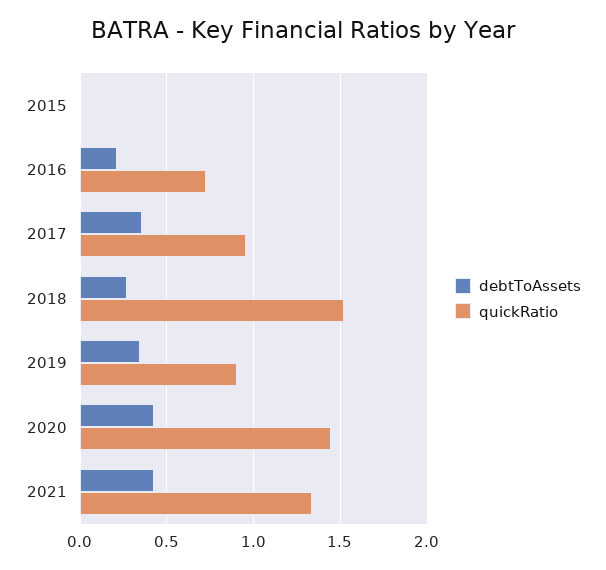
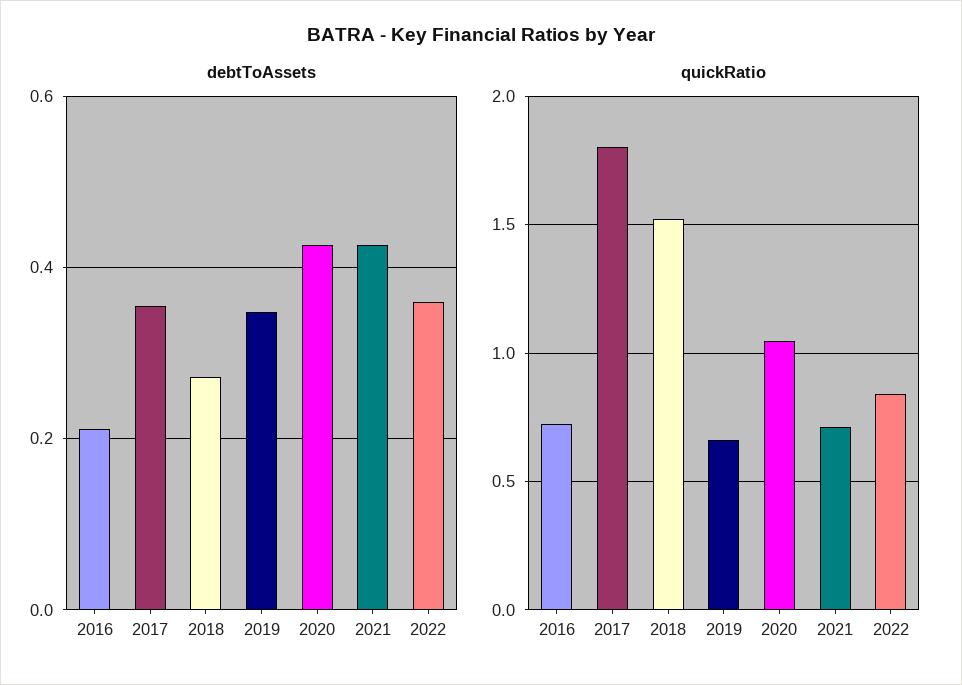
debtToAssets, 2015: 0 -> none
quickRatio, 2015: 0 -> none
quickRatio, 2017: 0.95 -> 1.8
quickRatio, 2019: 0.9 -> 0.65
quickRatio, 2020: 1.45 -> 1.05
quickRatio, 2021: 1.35 -> 0.7
debtToAssets, 2022: none -> 0.36
quickRatio, 2022: none -> 0.85

